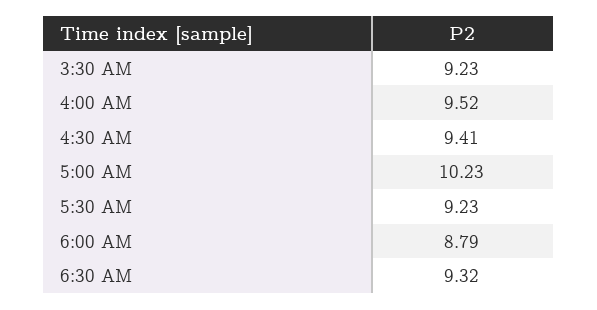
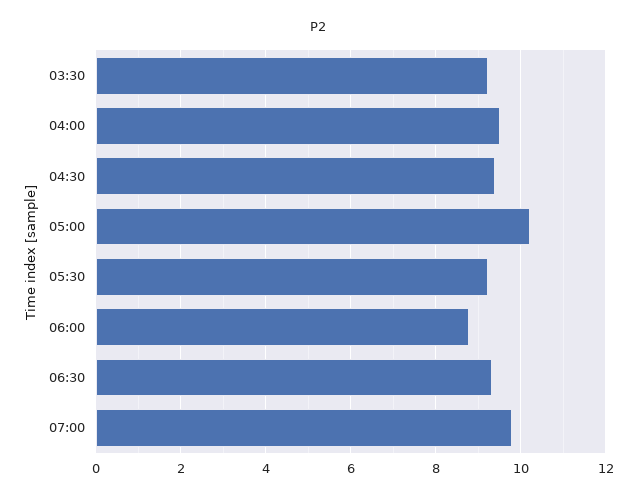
07:00: none -> 9.8

